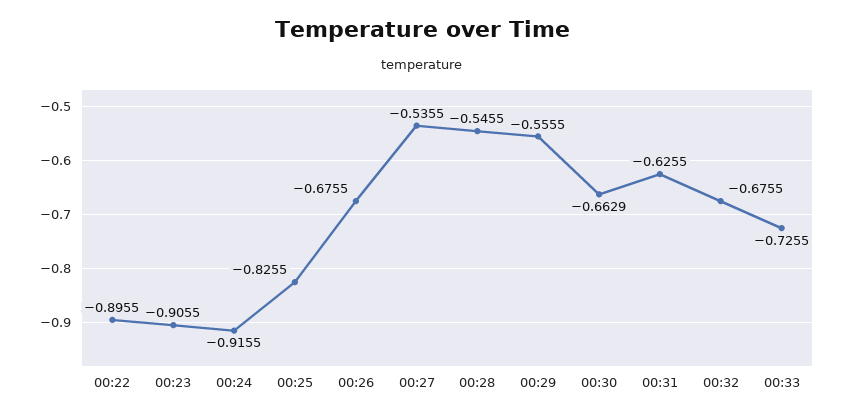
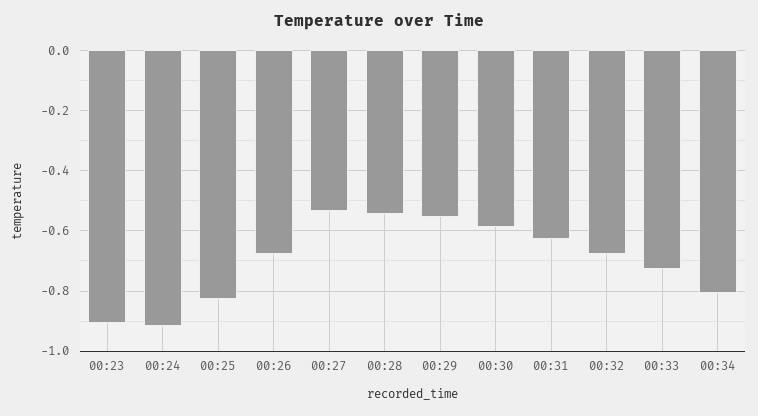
00:22: -0.8955 -> none
00:30: -0.6629 -> -0.58
00:34: none -> -0.8

